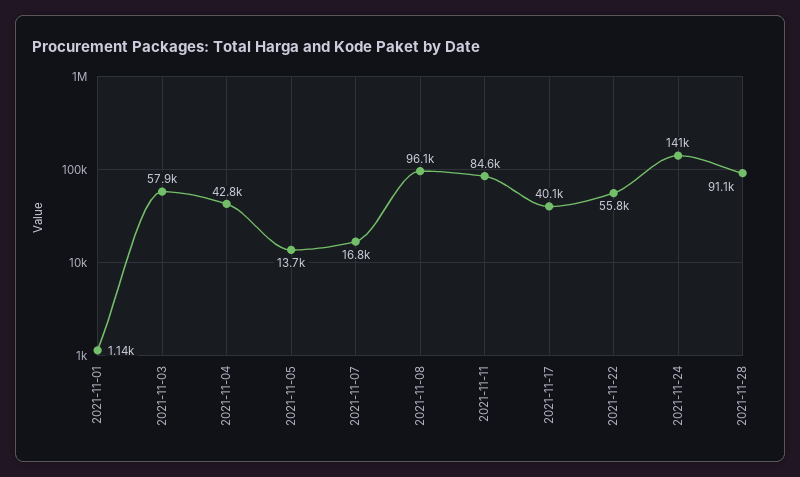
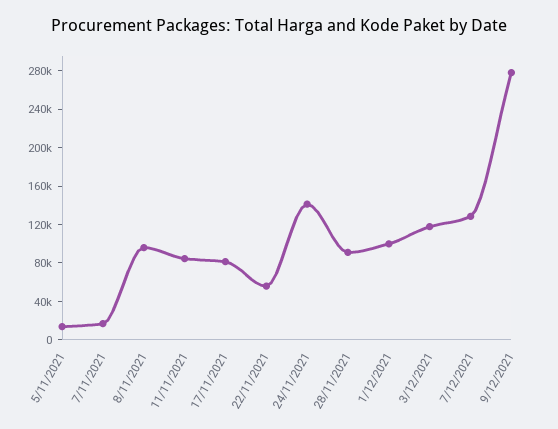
2021-11-01: 1140 -> none
2021-11-03: 57900 -> none
2021-11-04: 42800 -> none
2021-11-17: 40100 -> 80000
1/12/2021: none -> 100000
3/12/2021: none -> 120000
7/12/2021: none -> 130000
9/12/2021: none -> 280000

